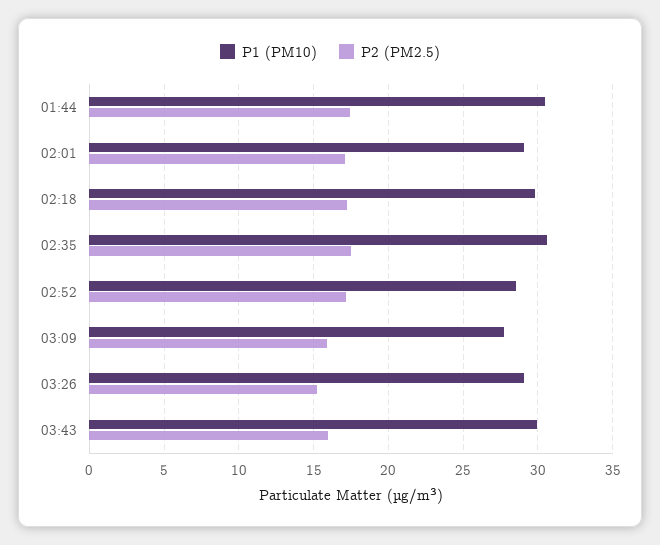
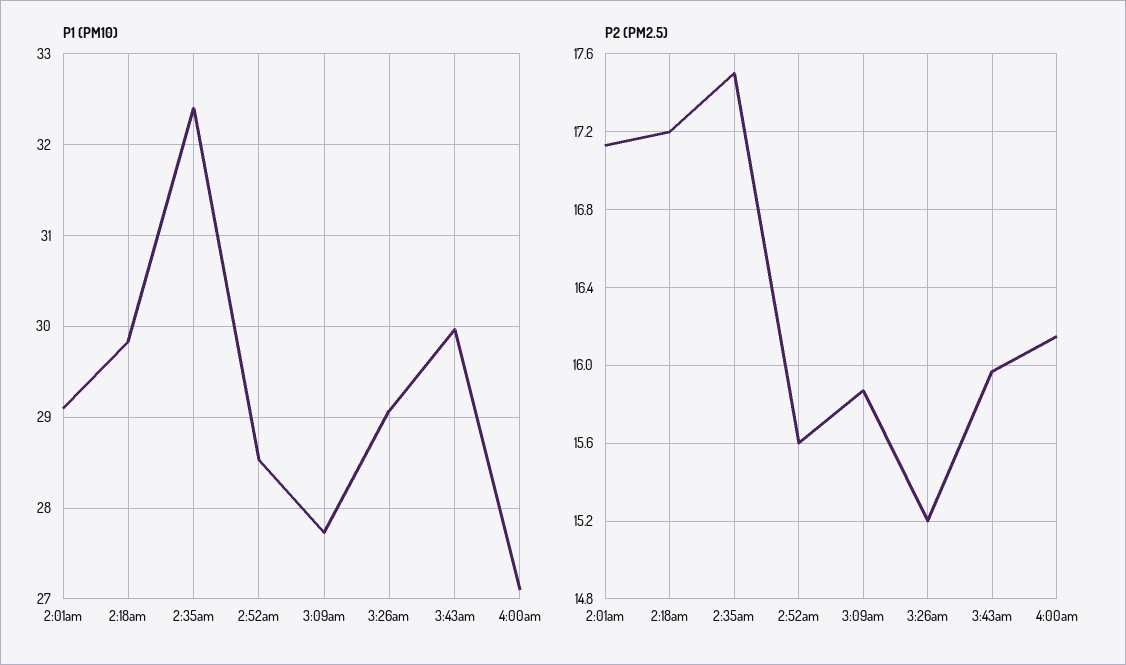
P1 (PM10), 01:44: 30.5 -> none
P2 (PM2.5), 01:44: 17.5 -> none
P1 (PM10), 02:35: 30.5 -> 32.4
P2 (PM2.5), 02:52: 17 -> 15.6
P1 (PM10), 4:00am: none -> 27.1
P2 (PM2.5), 4:00am: none -> 16.15

